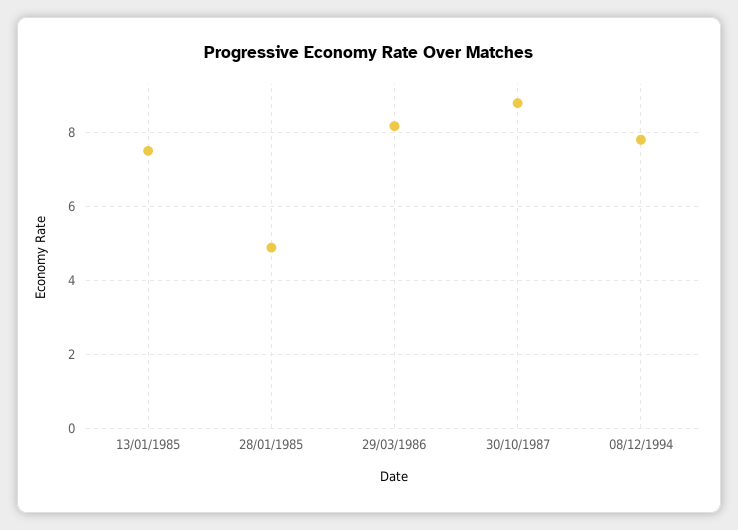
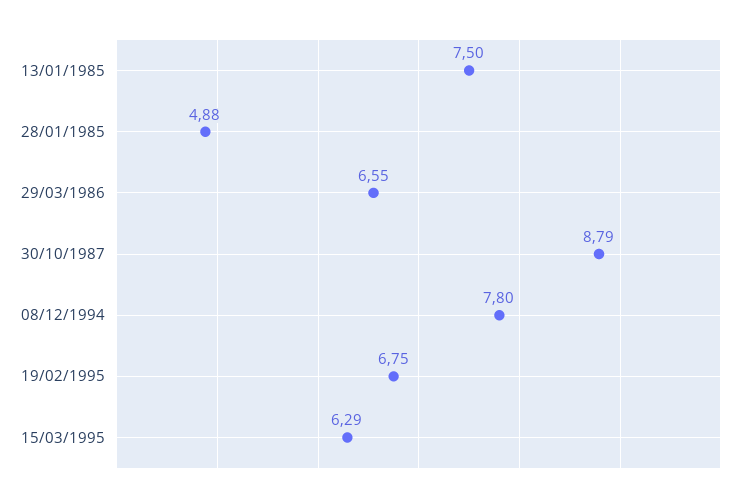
29/03/1986: 8.2 -> 6.55
19/02/1995: none -> 6.75
15/03/1995: none -> 6.29

